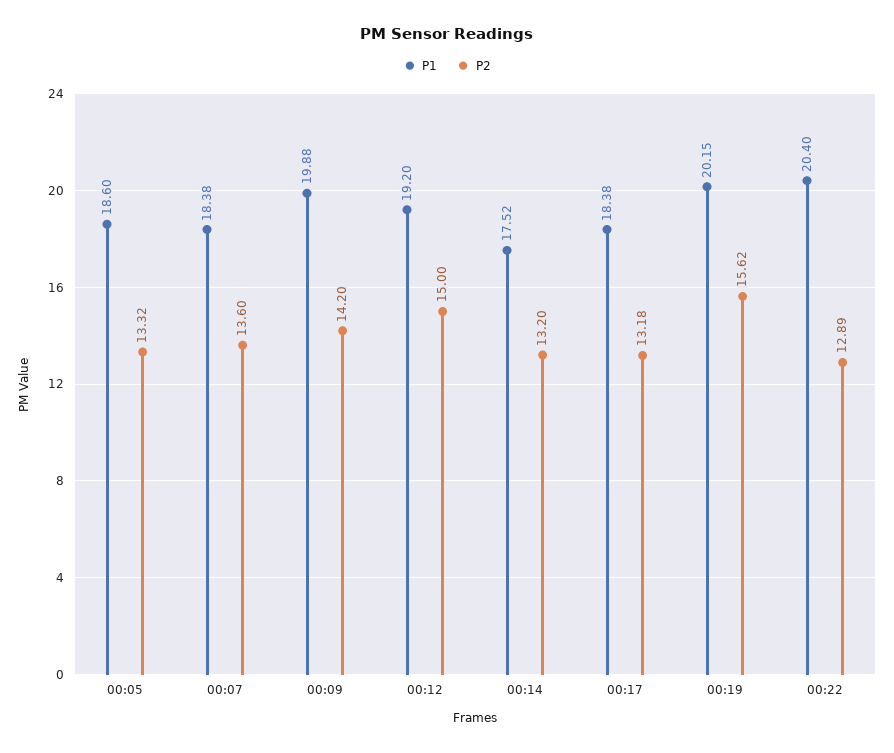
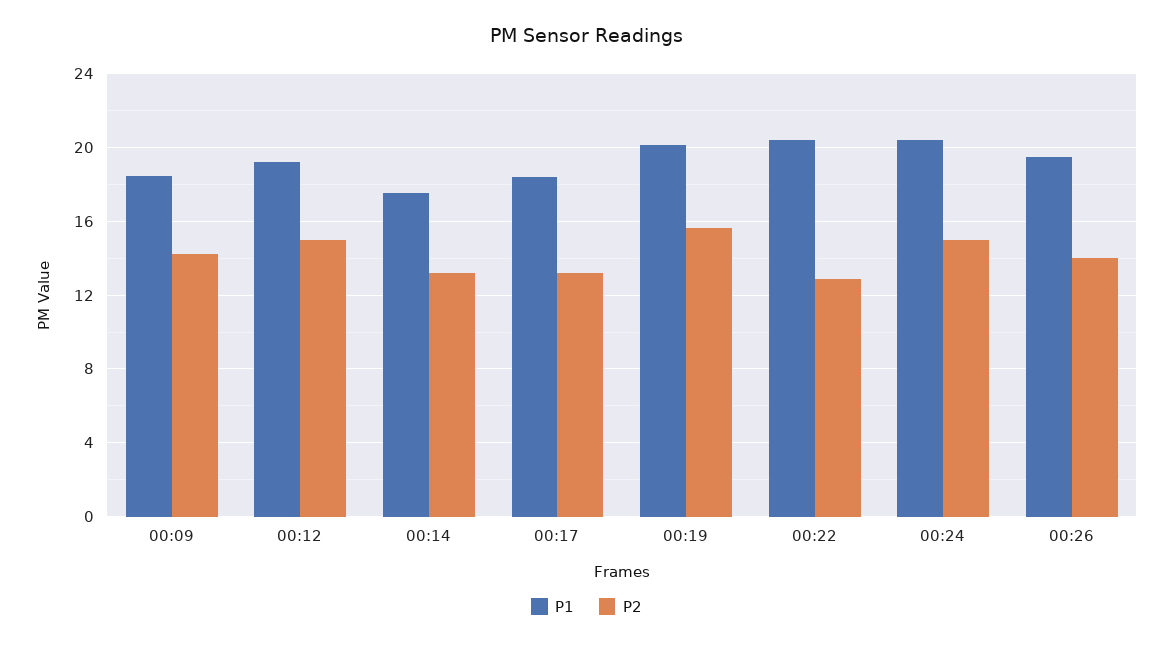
P1, 00:05: 18.6 -> none
P2, 00:05: 13.32 -> none
P1, 00:07: 18.38 -> none
P2, 00:07: 13.6 -> none
P1, 00:09: 19.88 -> 18.5
P1, 00:24: none -> 20.5
P2, 00:24: none -> 15
P1, 00:26: none -> 19.5
P2, 00:26: none -> 14

